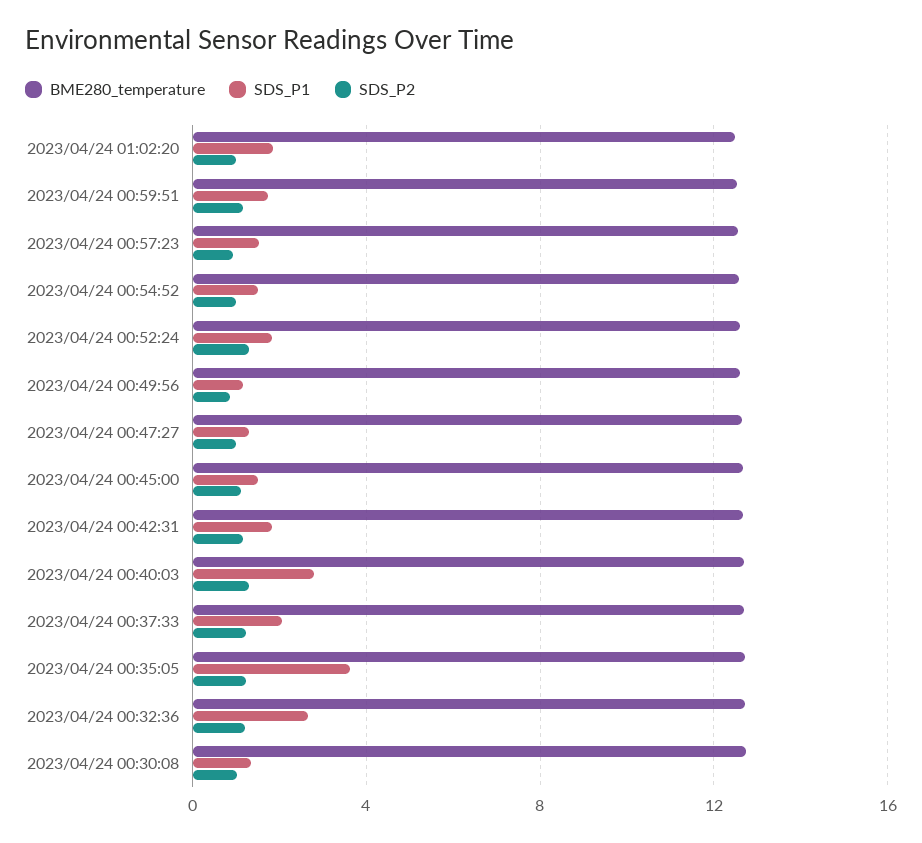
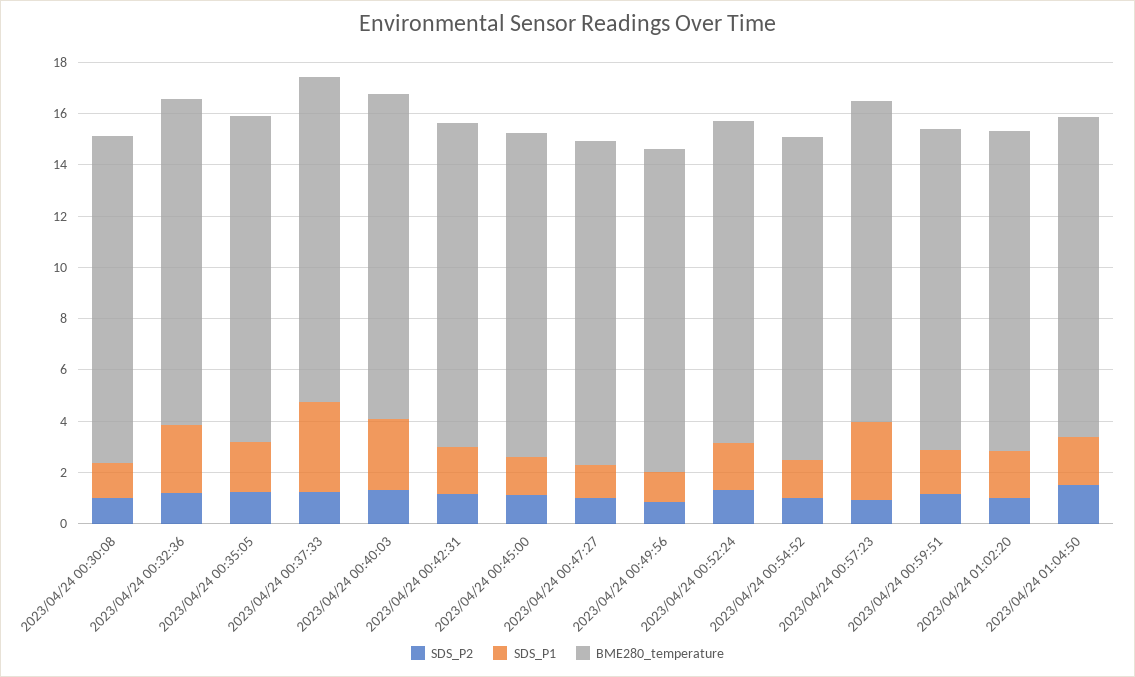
SDS_P1, 2023/04/24 00:57:23: 1.5 -> 3
SDS_P1, 2023/04/24 00:37:33: 2 -> 3.5
SDS_P1, 2023/04/24 00:35:05: 3.5 -> 2
SDS_P2, 2023/04/24 01:04:50: none -> 1.5
SDS_P1, 2023/04/24 01:04:50: none -> 2
BME280_temperature, 2023/04/24 01:04:50: none -> 12.5

